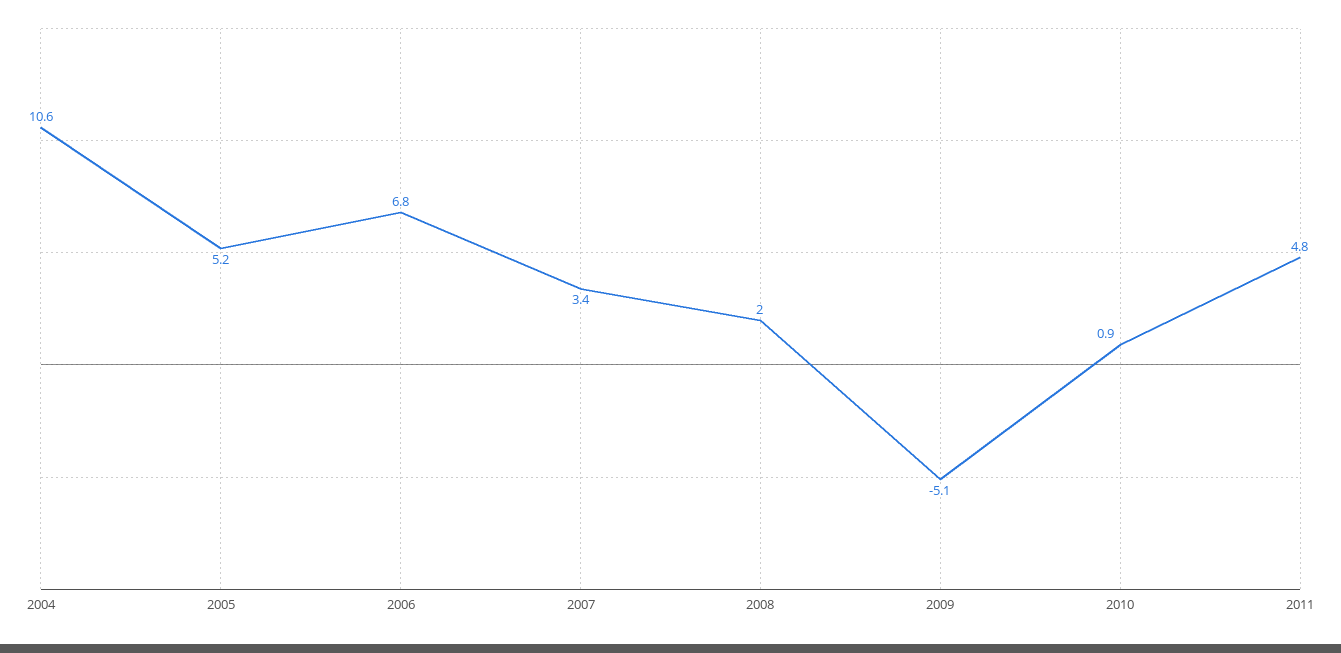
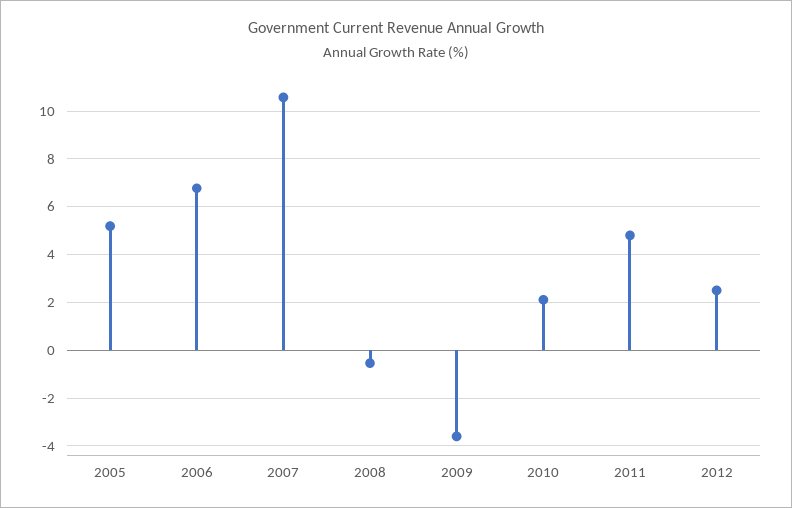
2004: 10.6 -> none
2007: 3.4 -> 10.5
2008: 2 -> -0.5
2009: -5.1 -> -3.5
2010: 0.9 -> 2
2012: none -> 2.5

